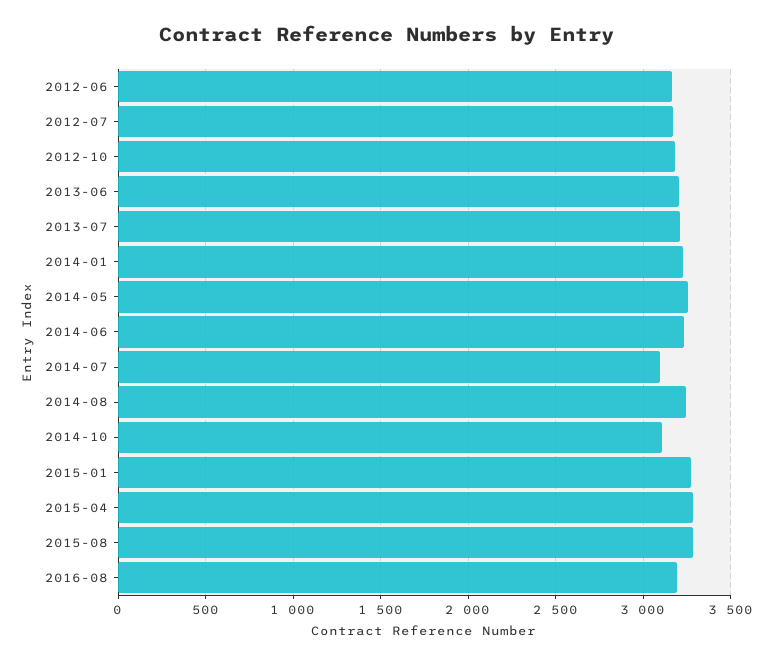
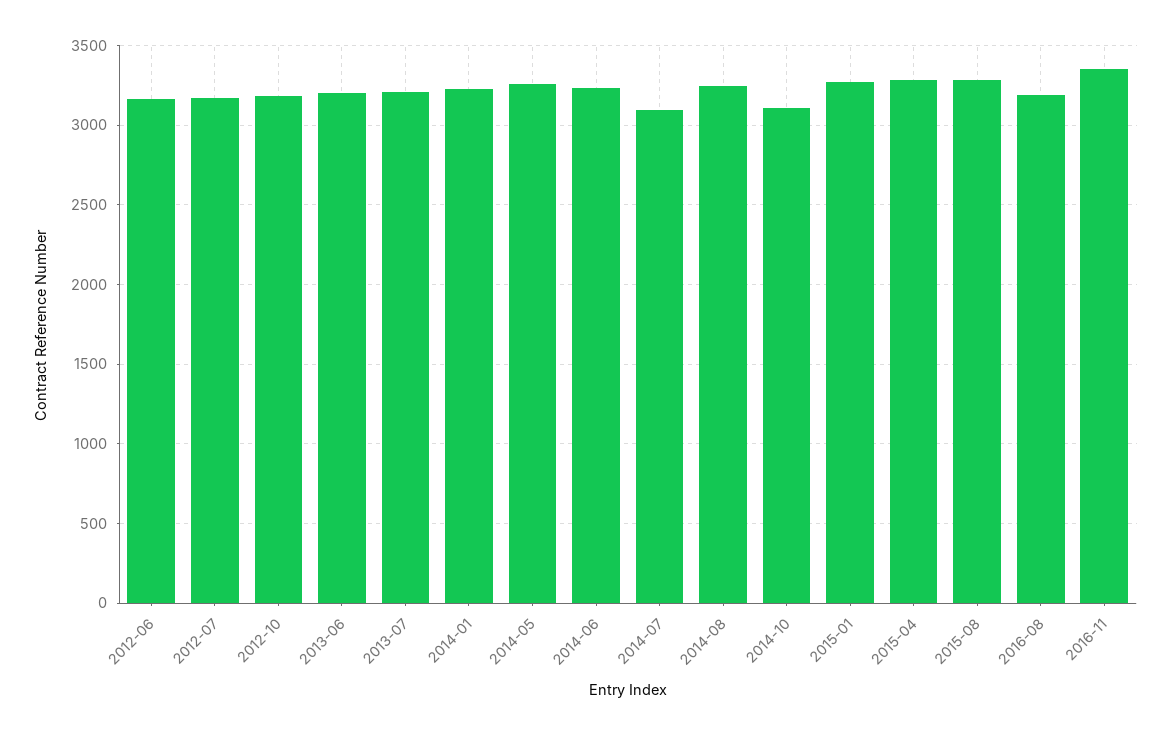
2016-11: none -> 3350

